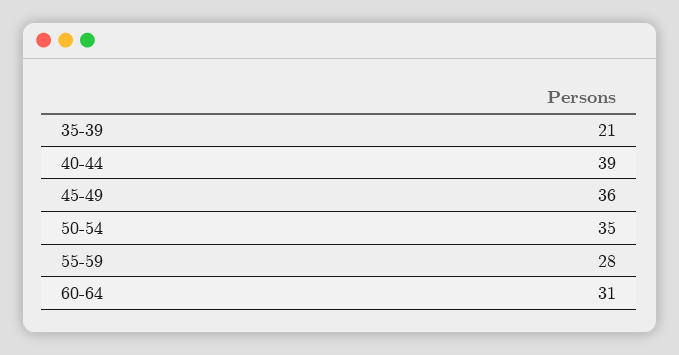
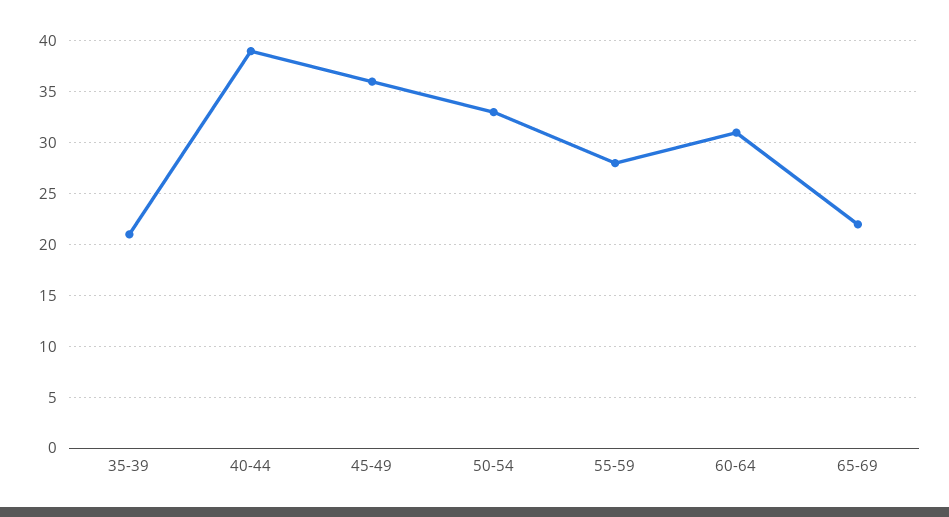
50-54: 35 -> 33
65-69: none -> 22

